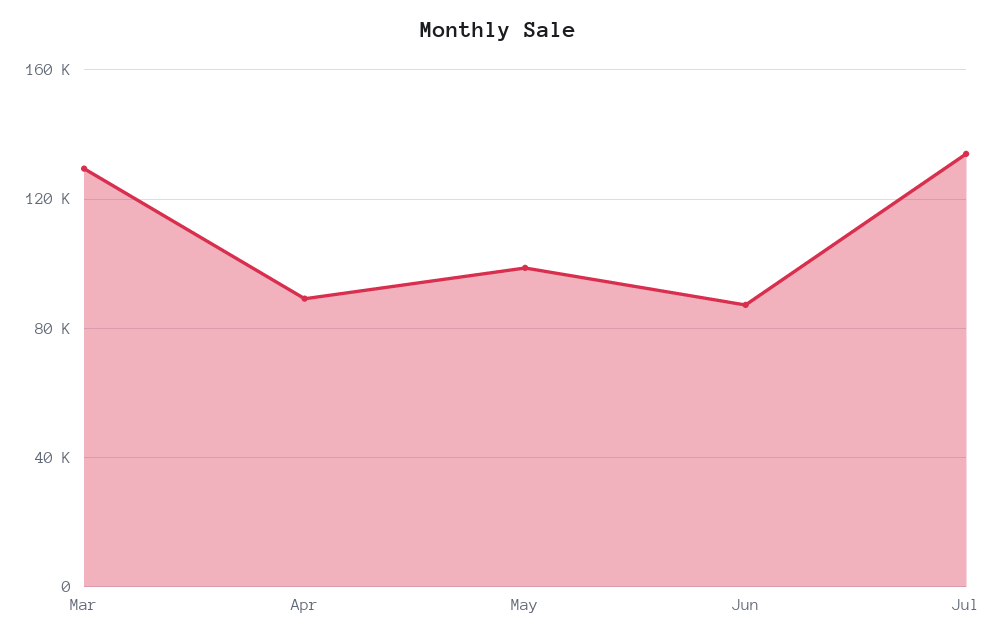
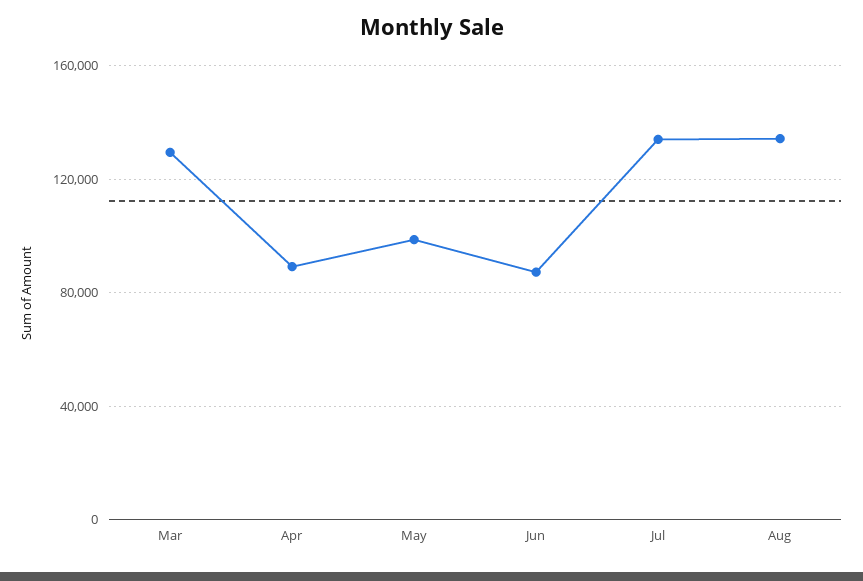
Aug: none -> 135000

